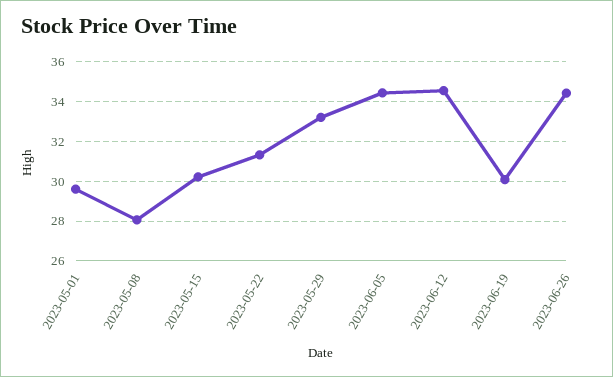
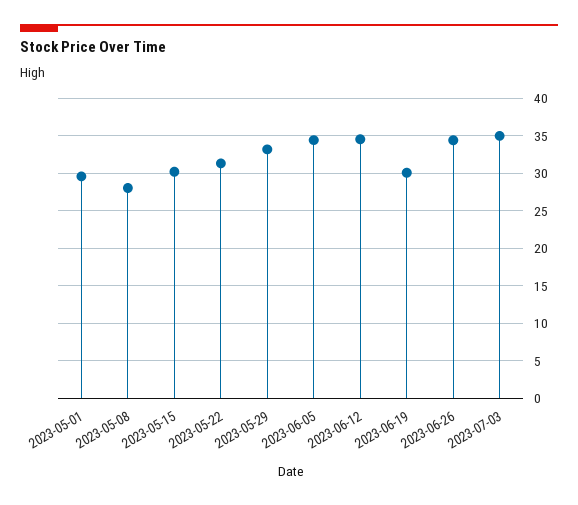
2023-07-03: none -> 35

